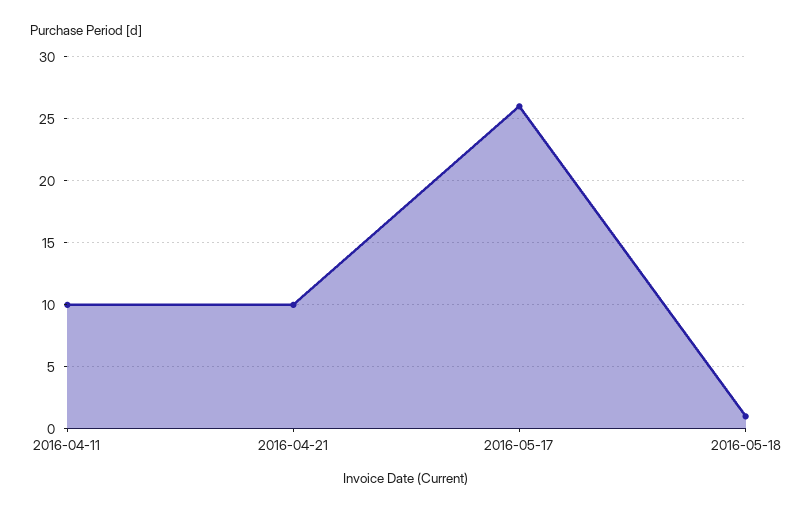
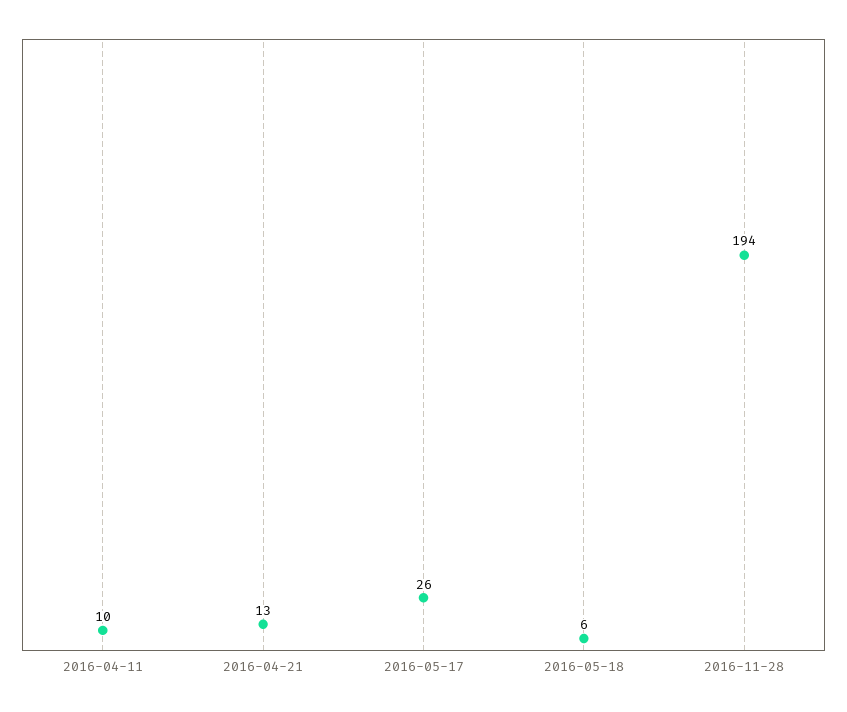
2016-04-21: 10 -> 13
2016-05-18: 1 -> 6
2016-11-28: none -> 194

